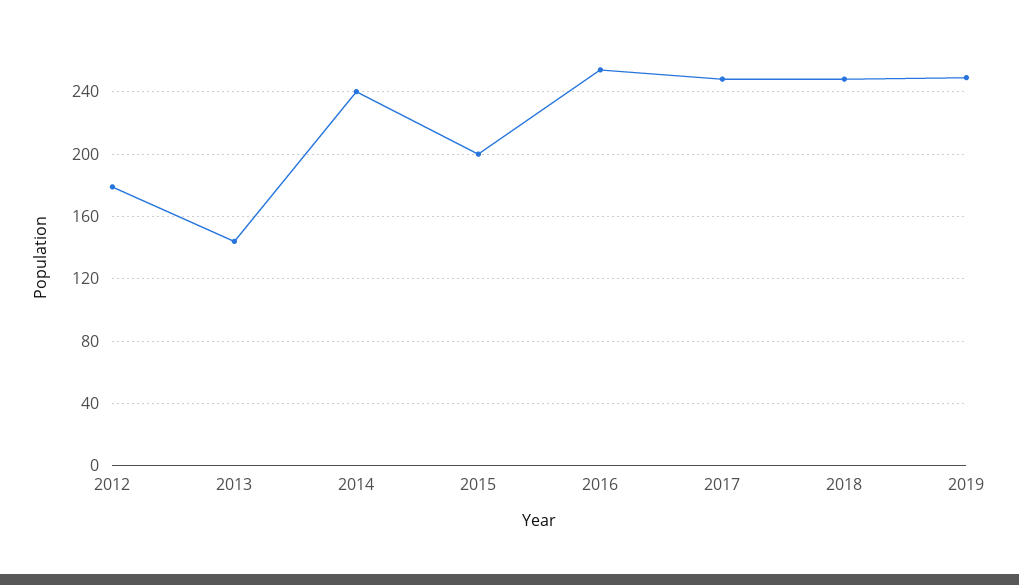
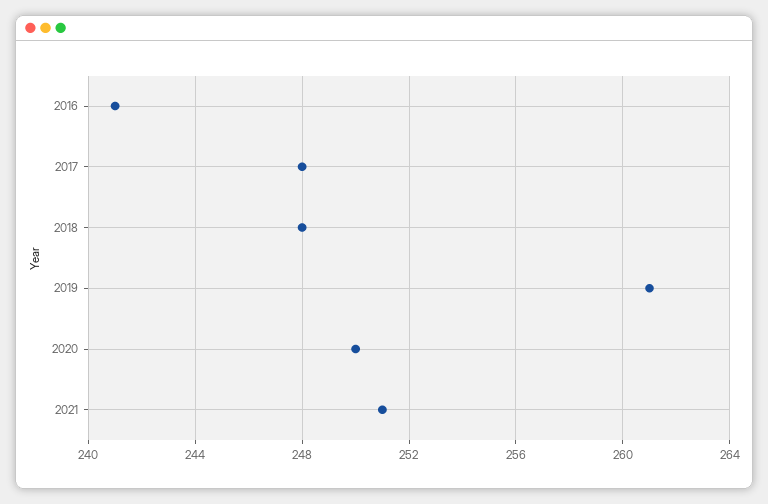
2012: 180 -> none
2013: 145 -> none
2014: 240 -> none
2015: 200 -> none
2016: 255 -> 241
2019: 250 -> 261
2020: none -> 250
2021: none -> 251

